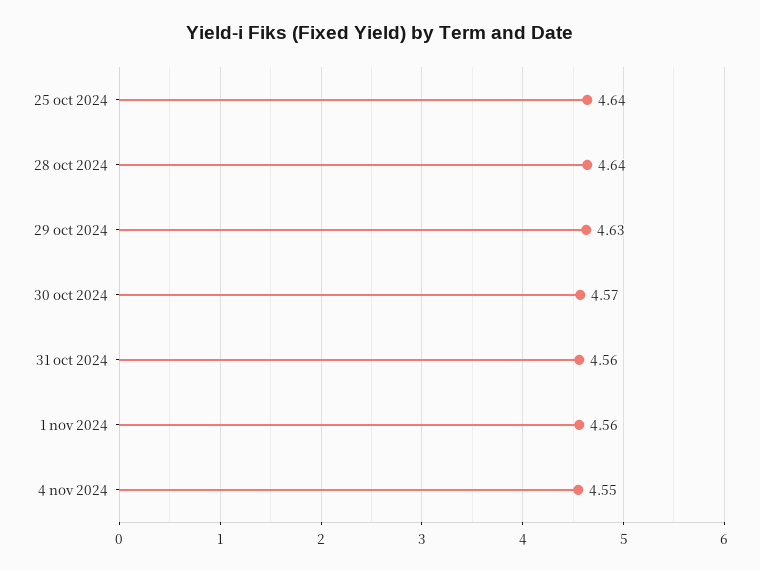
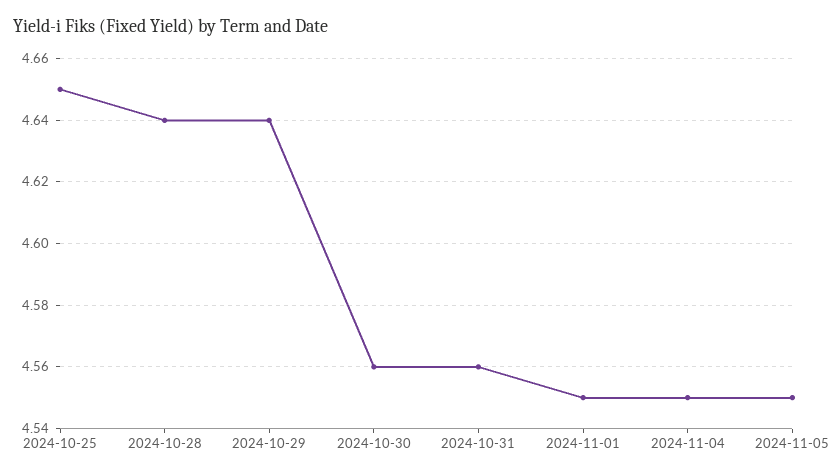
25 oct 2024: 4.64 -> 4.65
29 oct 2024: 4.63 -> 4.64
30 oct 2024: 4.57 -> 4.56
1 nov 2024: 4.56 -> 4.55
2024-11-05: none -> 4.55

